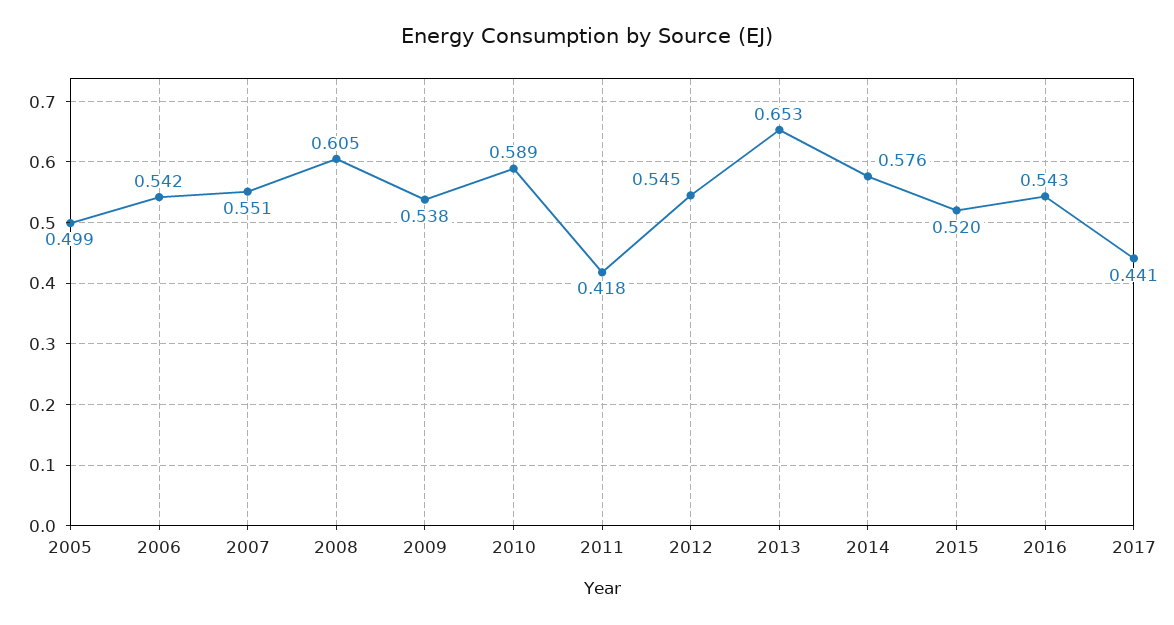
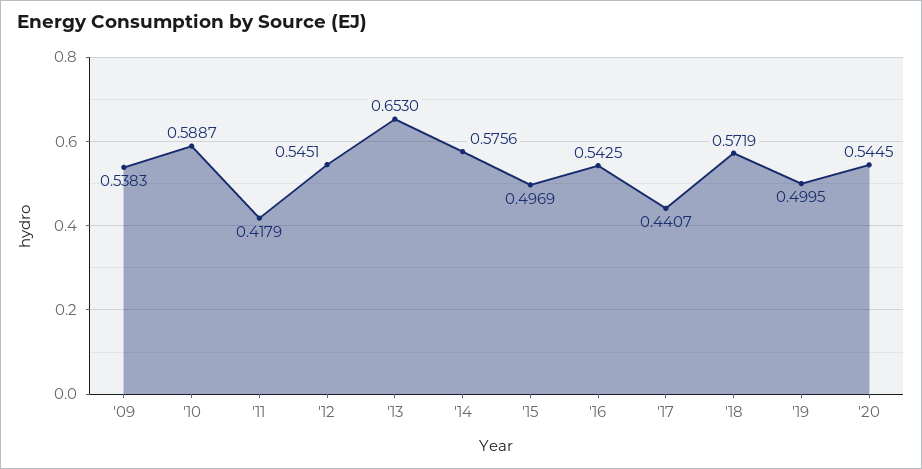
2005: 0.499 -> none
2006: 0.542 -> none
2007: 0.551 -> none
2008: 0.605 -> none
2015: 0.52 -> 0.4969
'18: none -> 0.5719
'19: none -> 0.4995
'20: none -> 0.5445

